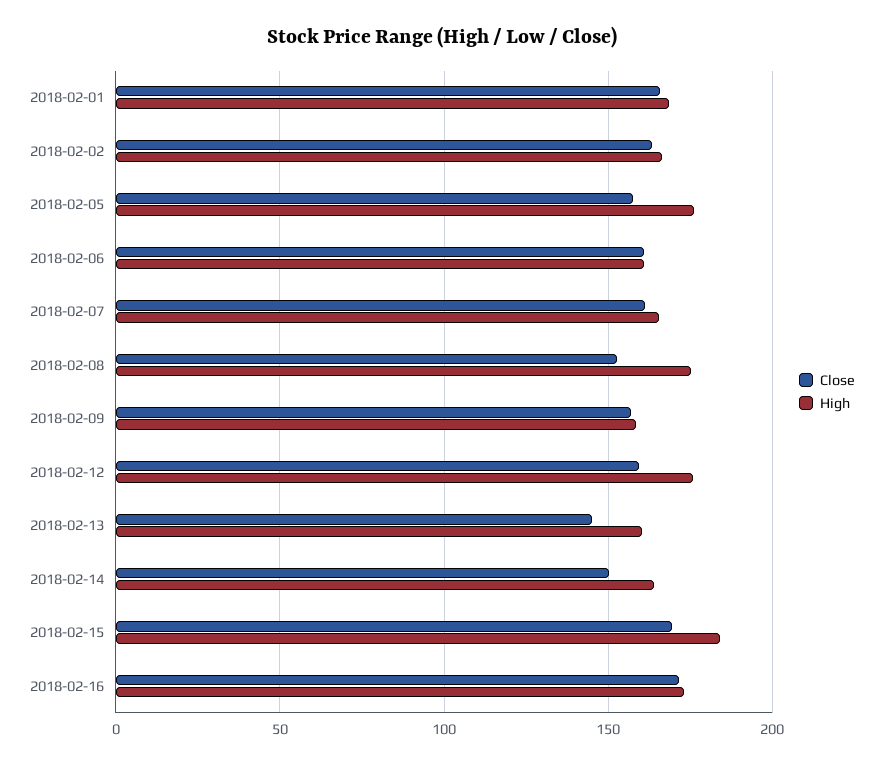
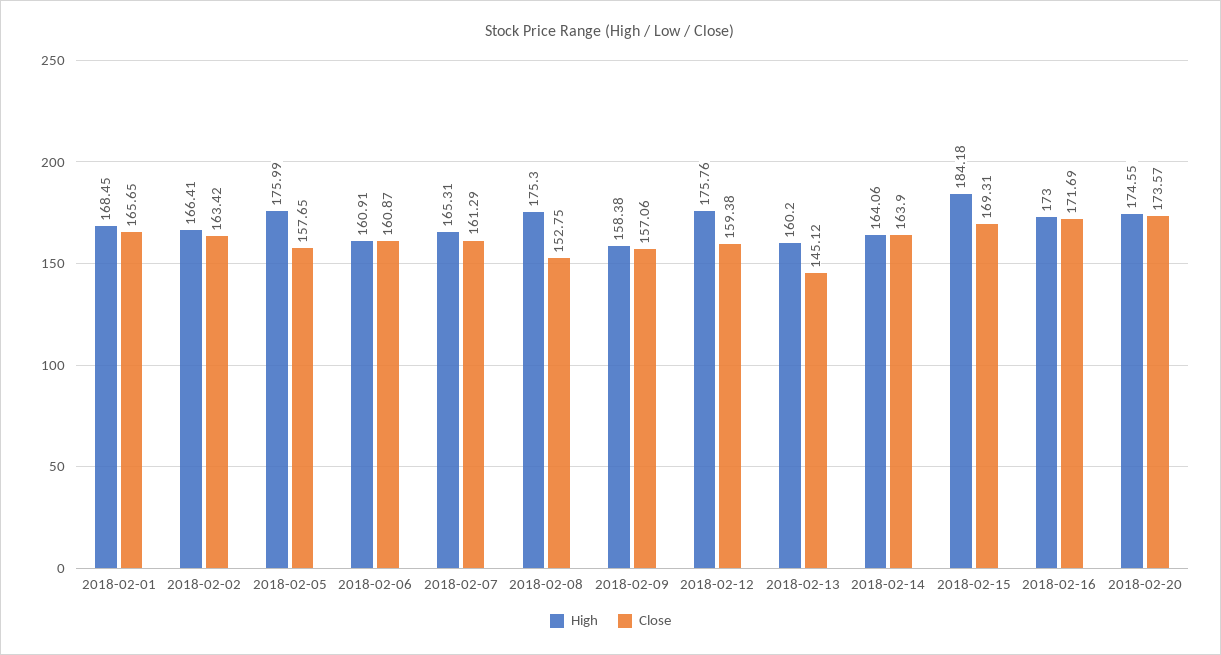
Close, 2018-02-14: 150 -> 163.9
High, 2018-02-20: none -> 174.55
Close, 2018-02-20: none -> 173.57

